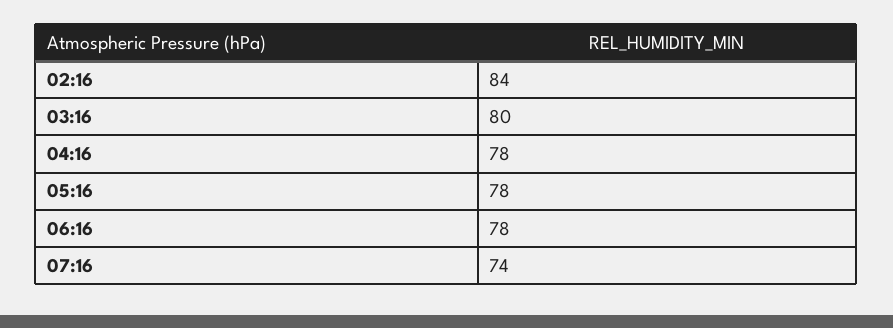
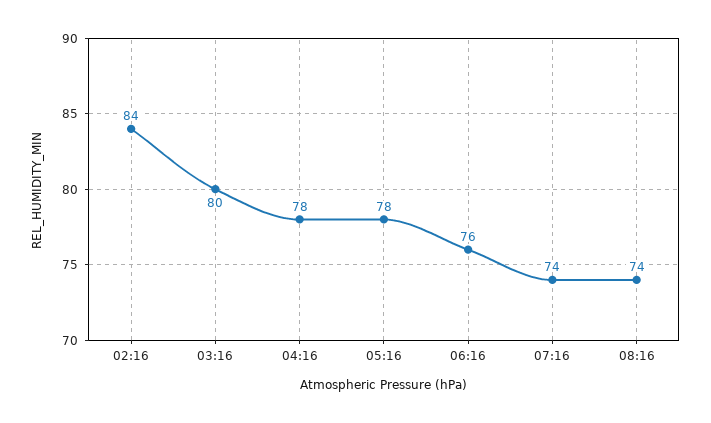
06:16: 78 -> 76
08:16: none -> 74

